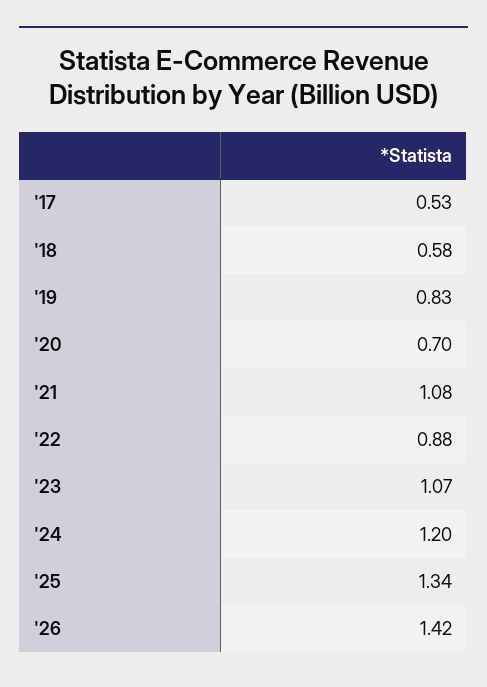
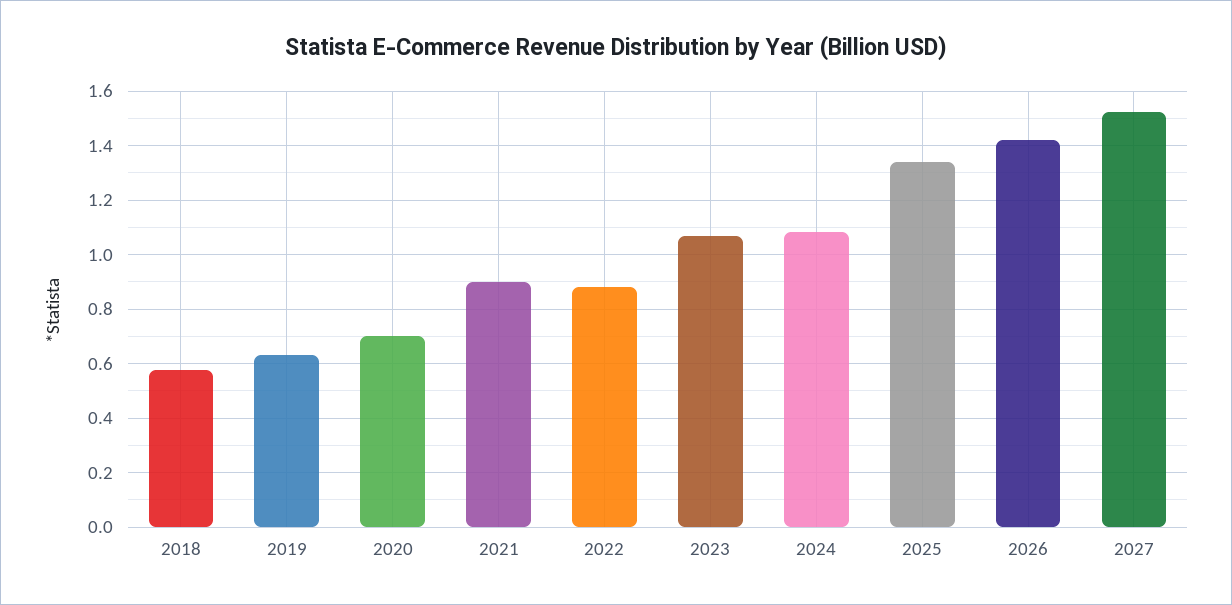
'17: 0.53 -> none
'19: 0.83 -> 0.625
'21: 1.08 -> 0.9
'24: 1.2 -> 1.075
2027: none -> 1.525

